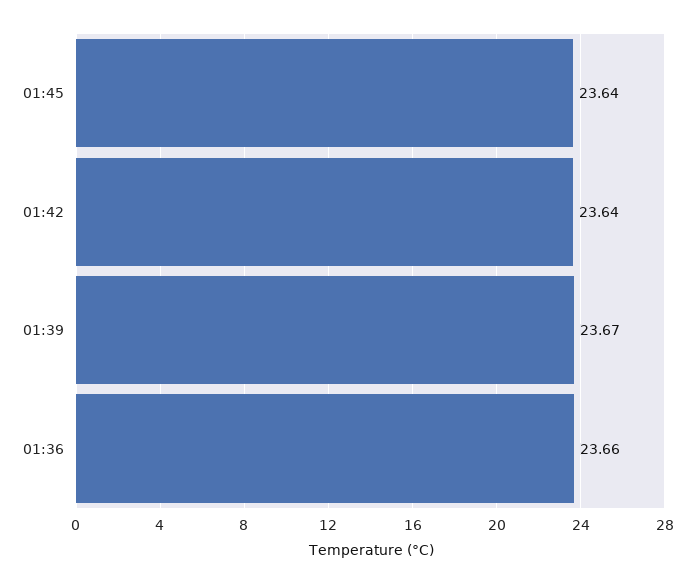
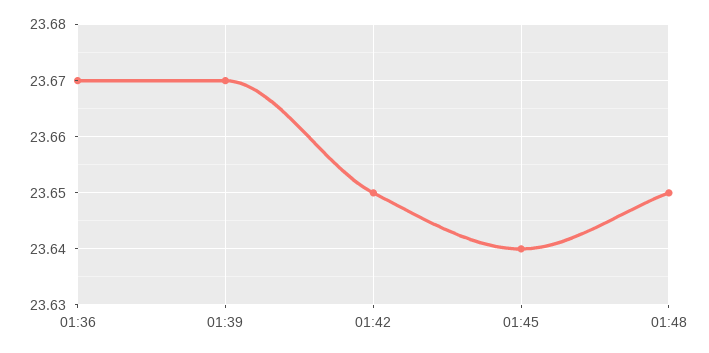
01:42: 23.64 -> 23.65
01:36: 23.66 -> 23.67
01:48: none -> 23.65

